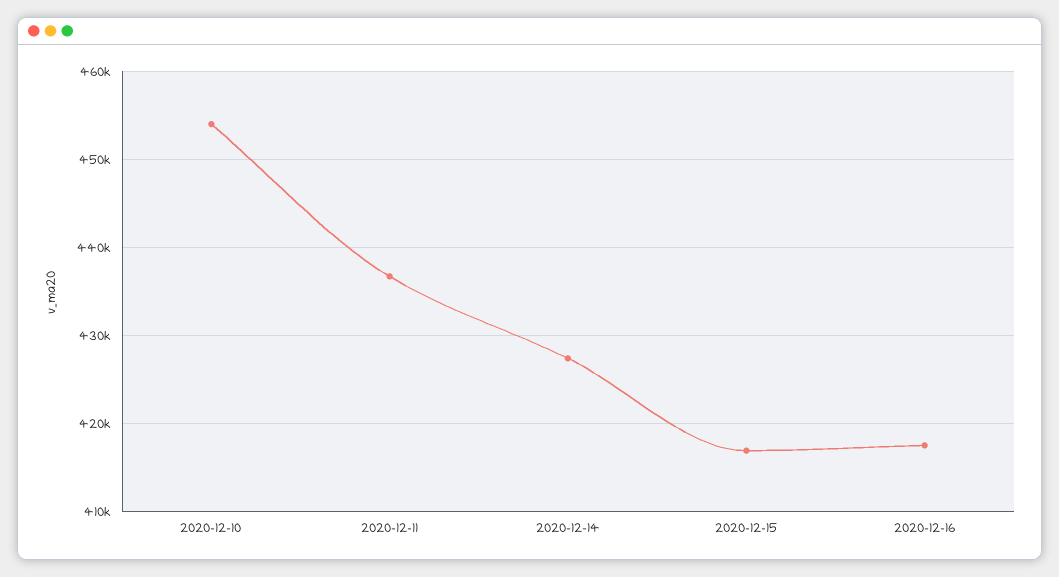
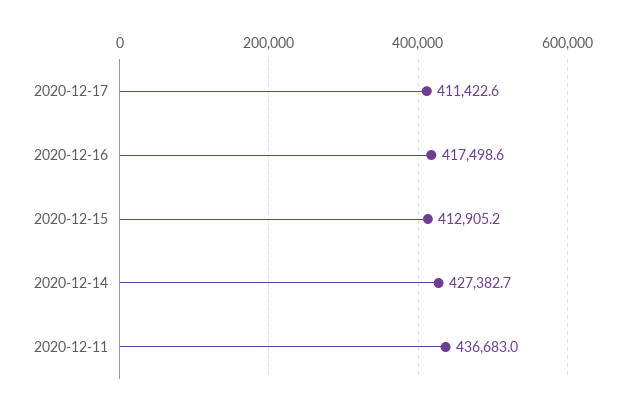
2020-12-10: 454000 -> none
2020-12-15: 417000 -> 412905.2
2020-12-17: none -> 411422.6

